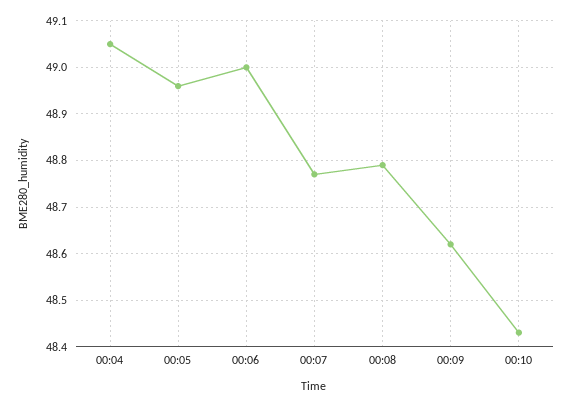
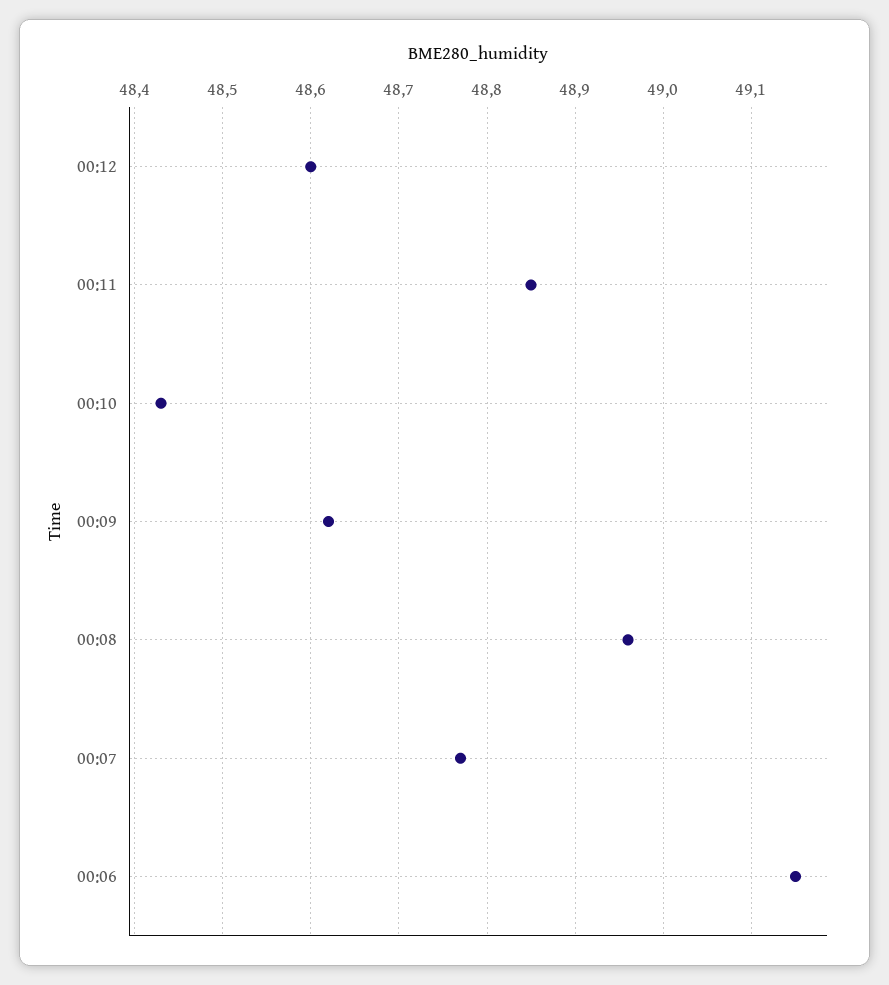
00:04: 49.05 -> none
00:05: 48.95 -> none
00:06: 49 -> 49.15
00:08: 48.8 -> 48.96
00:12: none -> 48.6
00:11: none -> 48.85

